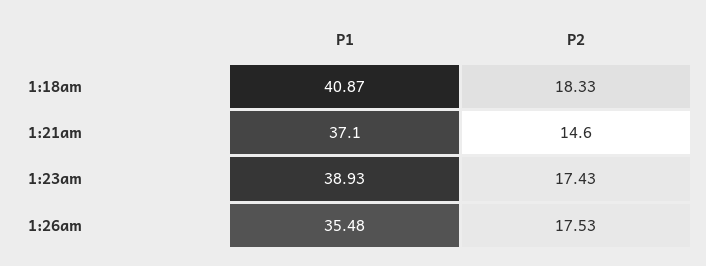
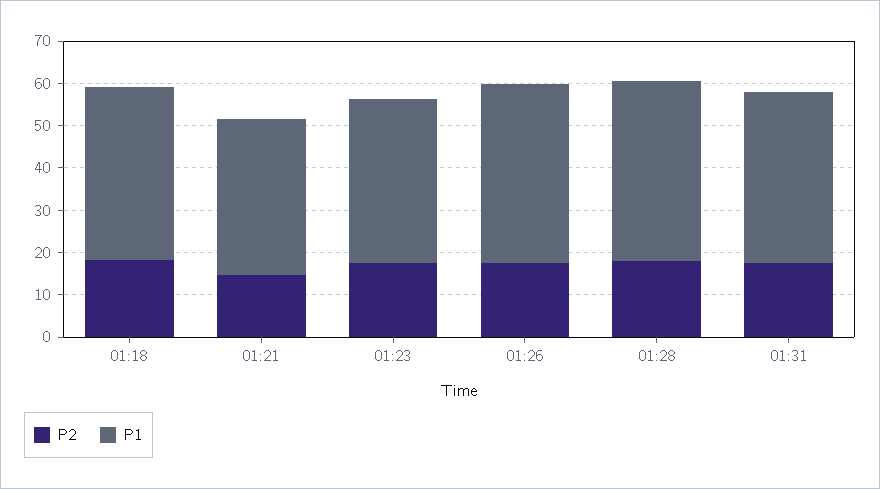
P1, 1:26am: 35.48 -> 42
P2, 01:28: none -> 18
P1, 01:28: none -> 42
P2, 01:31: none -> 18
P1, 01:31: none -> 40

